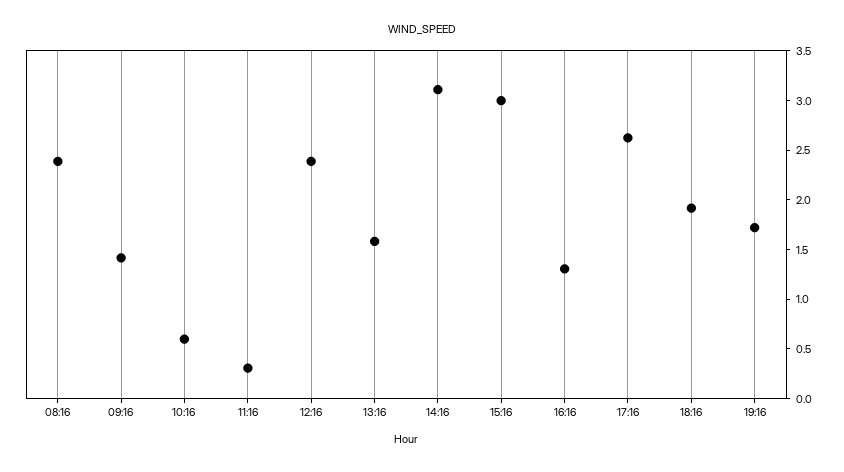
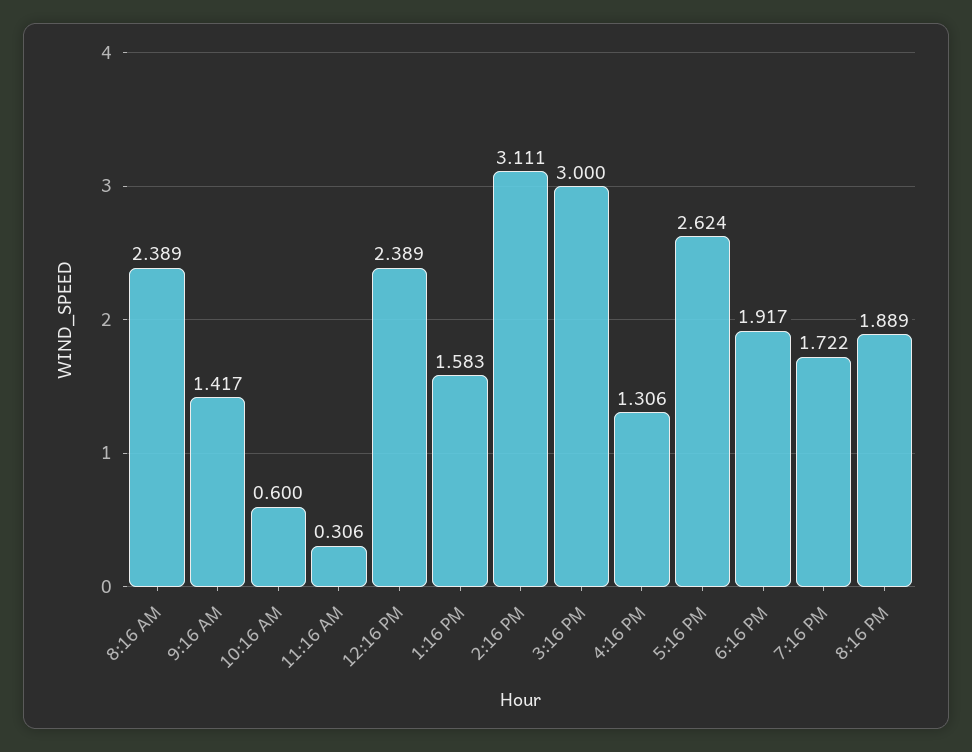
8:16 PM: none -> 1.889

